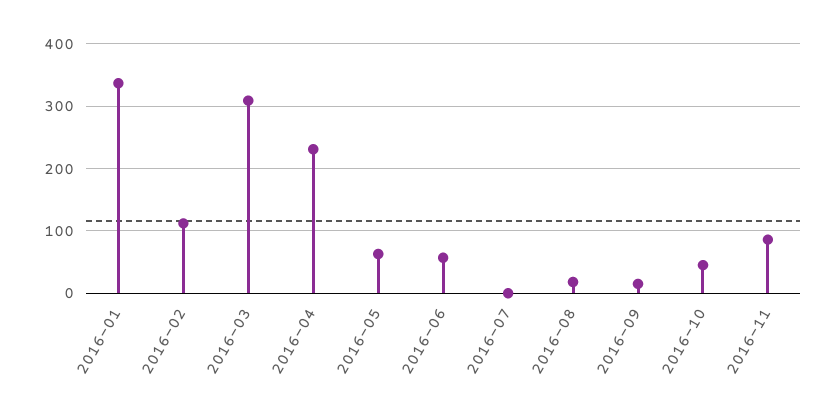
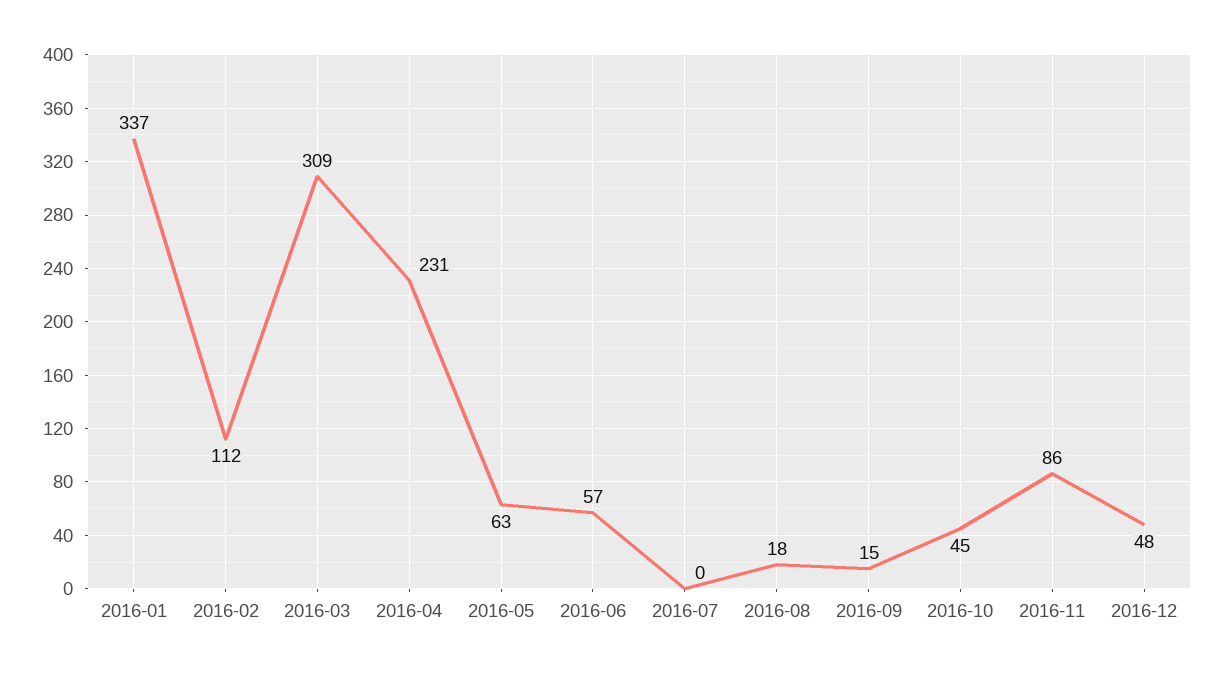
2016-12: none -> 48

